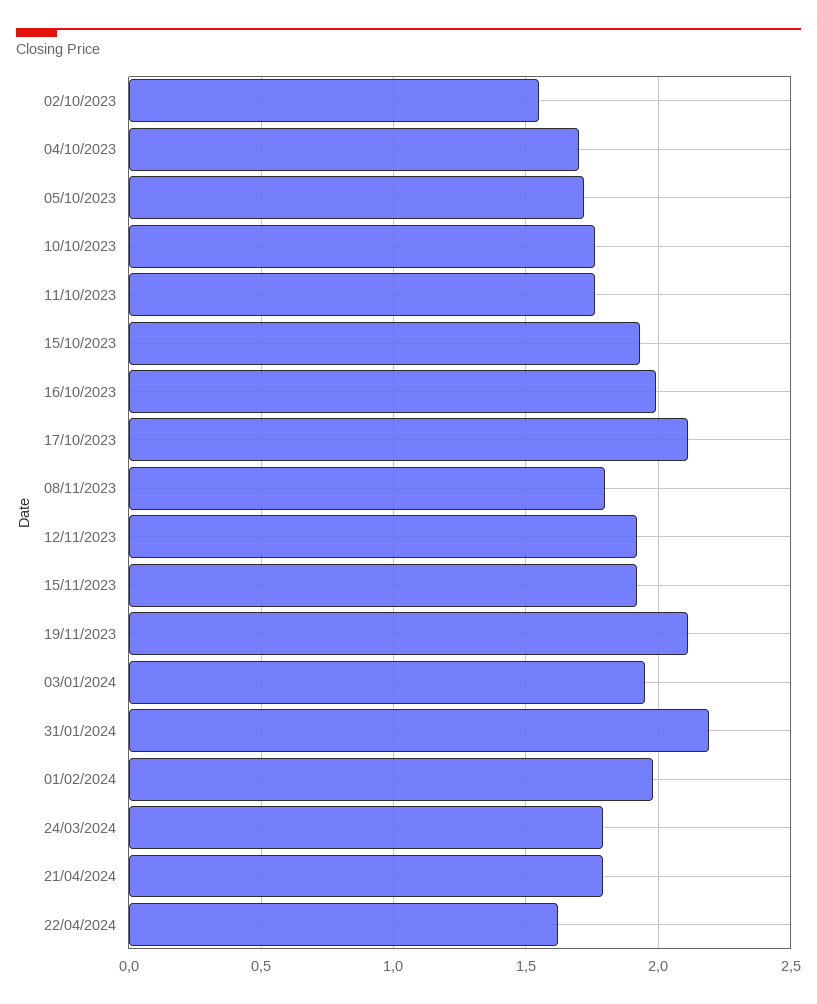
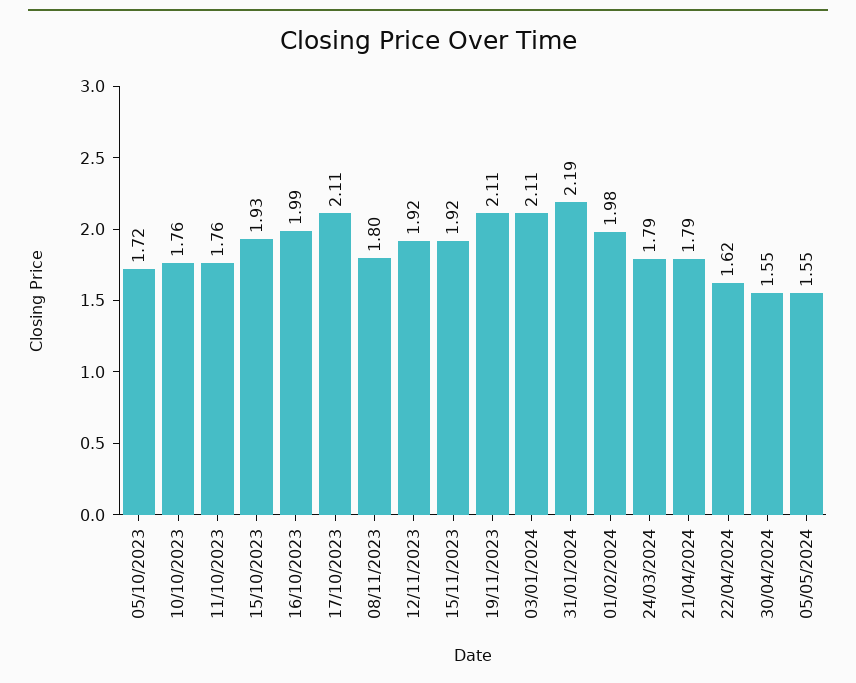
02/10/2023: 1.55 -> none
04/10/2023: 1.7 -> none
03/01/2024: 1.95 -> 2.11
30/04/2024: none -> 1.55
05/05/2024: none -> 1.55

